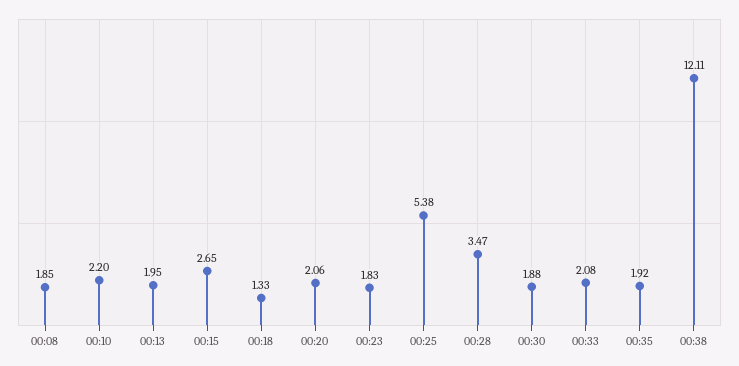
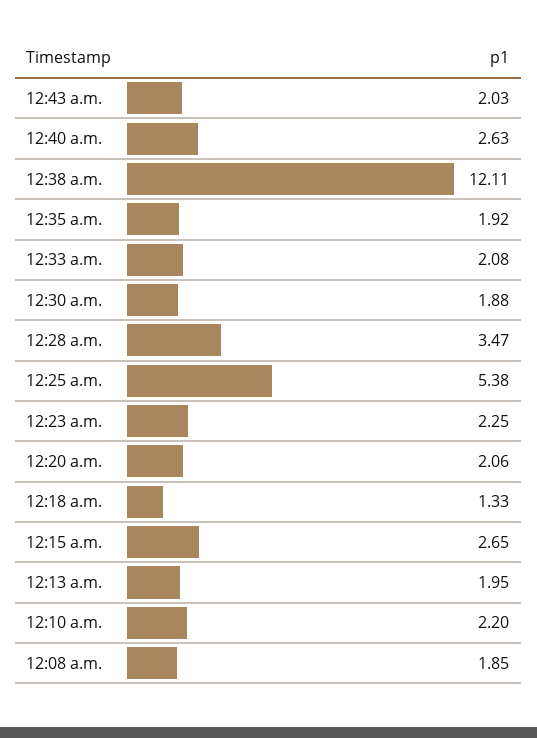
00:23: 1.83 -> 2.25
12:43 a.m.: none -> 2.03
12:40 a.m.: none -> 2.63

